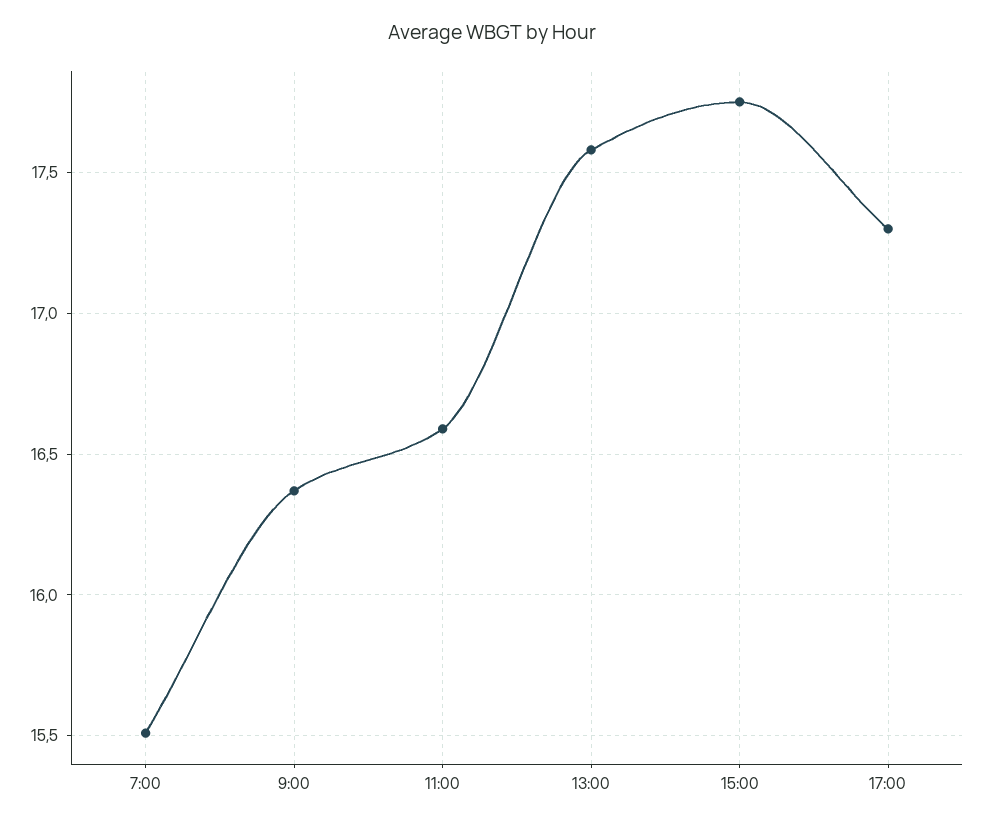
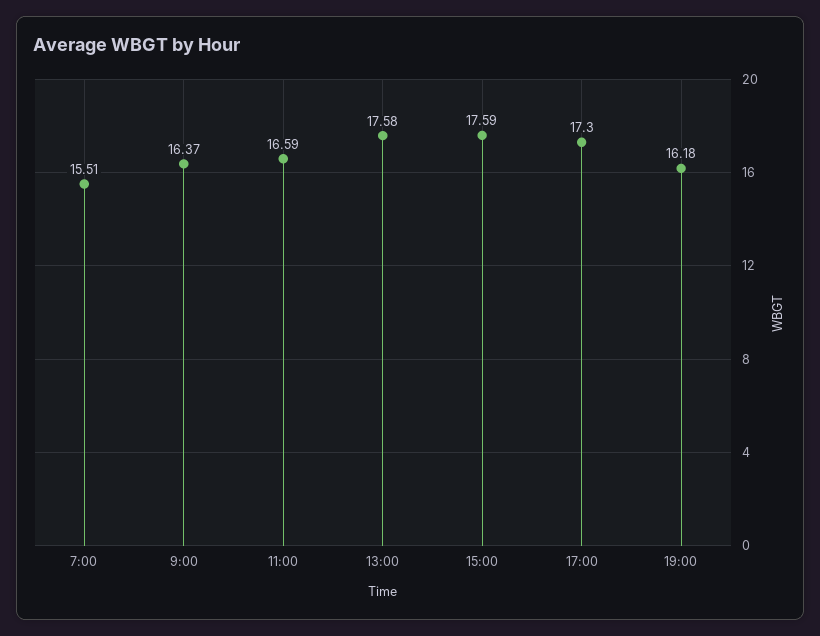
15:00: 17.75 -> 17.59
19:00: none -> 16.18

